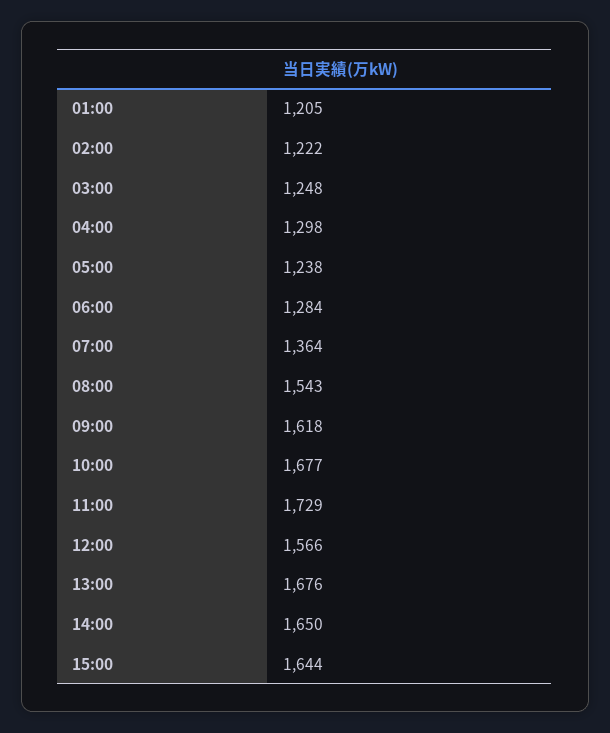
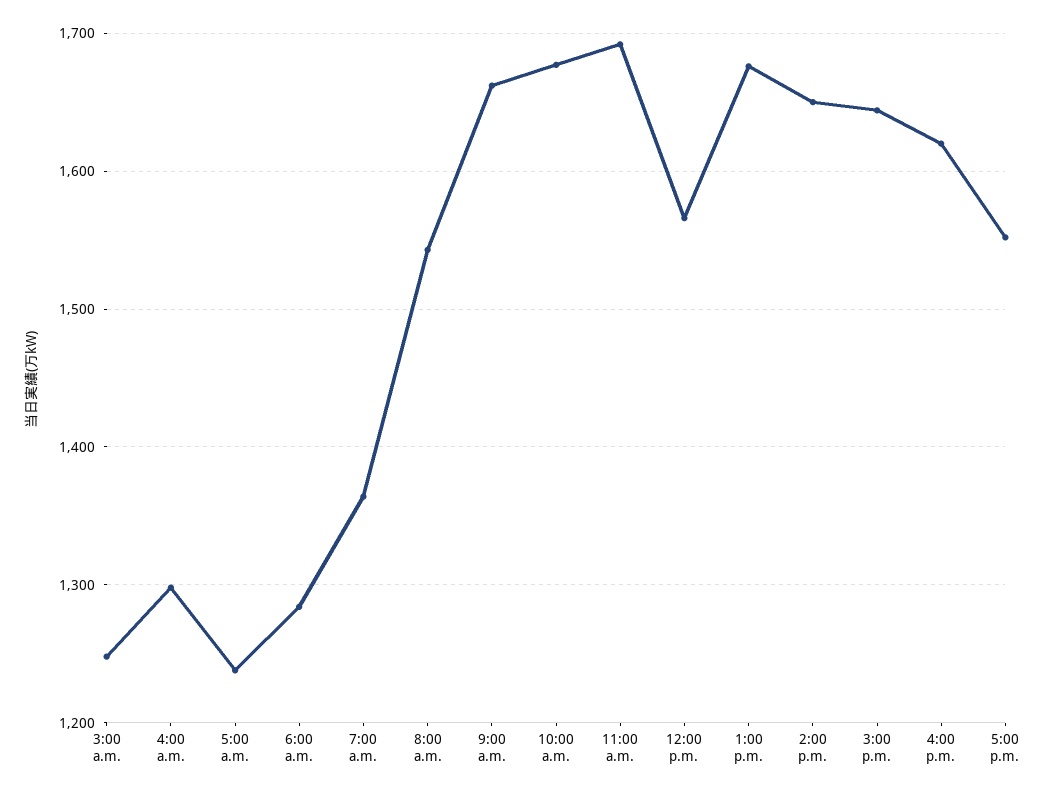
01:00: 1205 -> none
02:00: 1222 -> none
09:00: 1618 -> 1660
11:00: 1729 -> 1690
4:00 p.m.: none -> 1620
5:00 p.m.: none -> 1550

